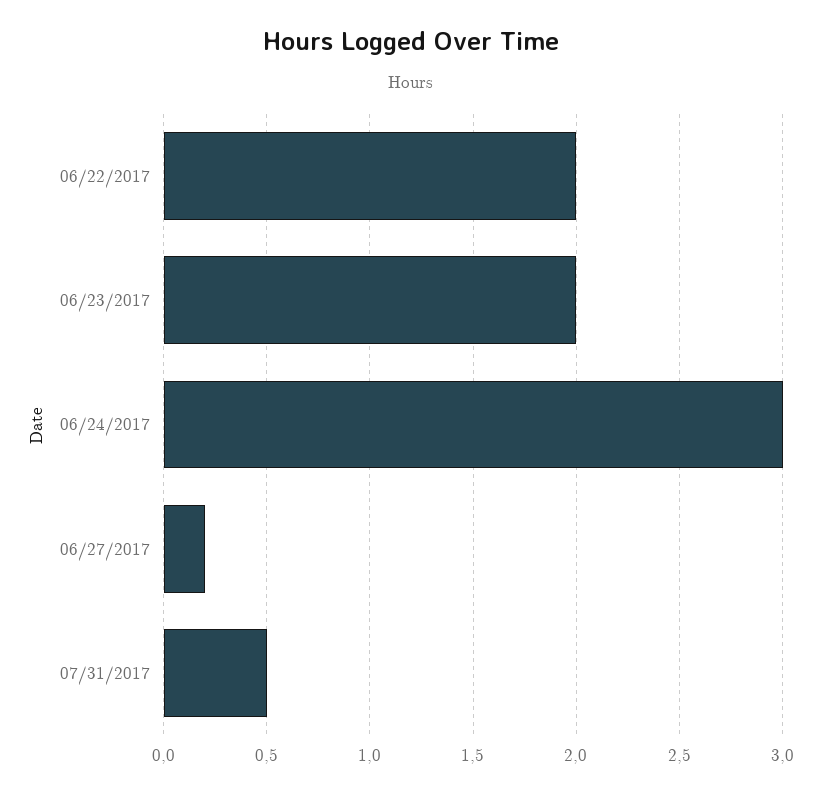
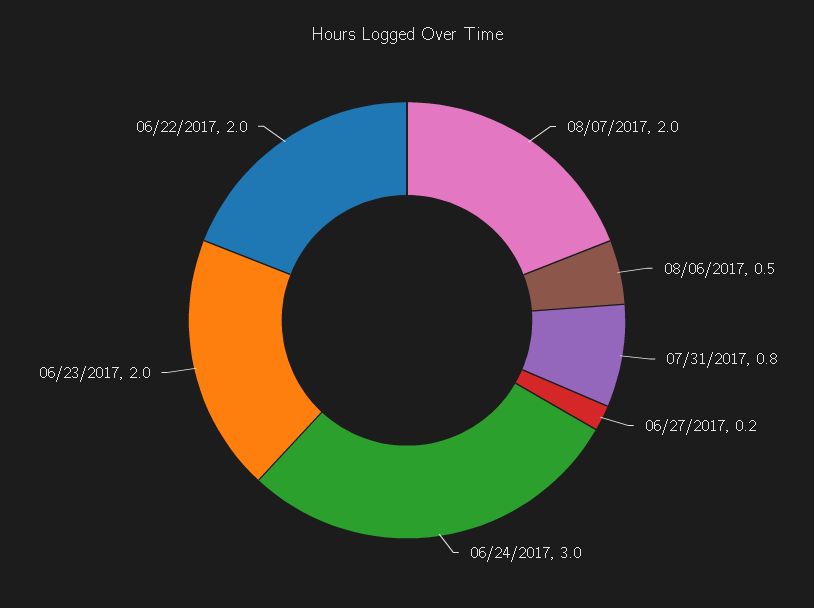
07/31/2017: 0.5 -> 0.8
08/07/2017: none -> 2
08/06/2017: none -> 0.5

